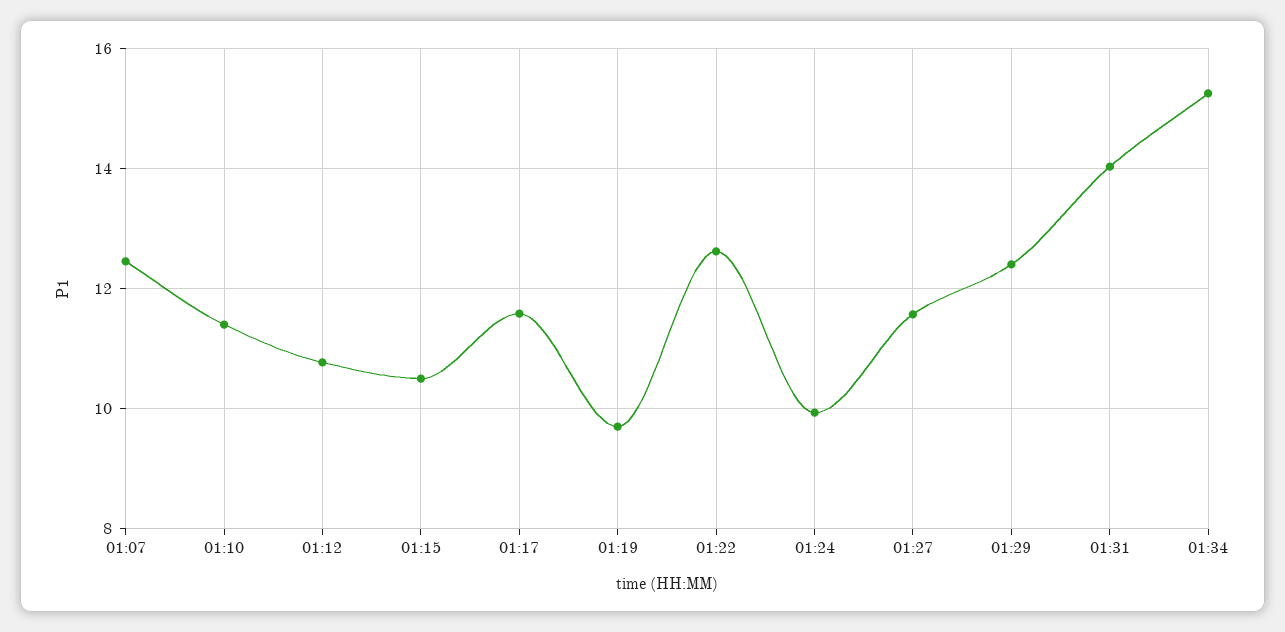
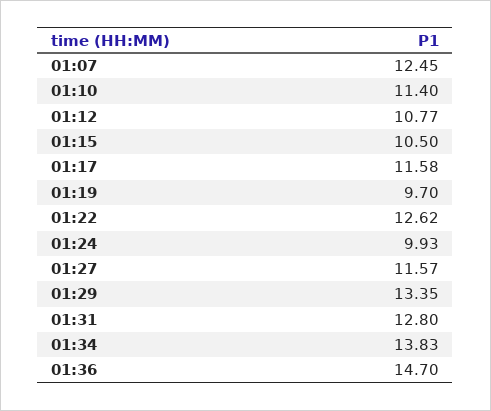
01:29: 12.4 -> 13.35
01:31: 14 -> 12.8
01:34: 15.2 -> 13.83
01:36: none -> 14.7

